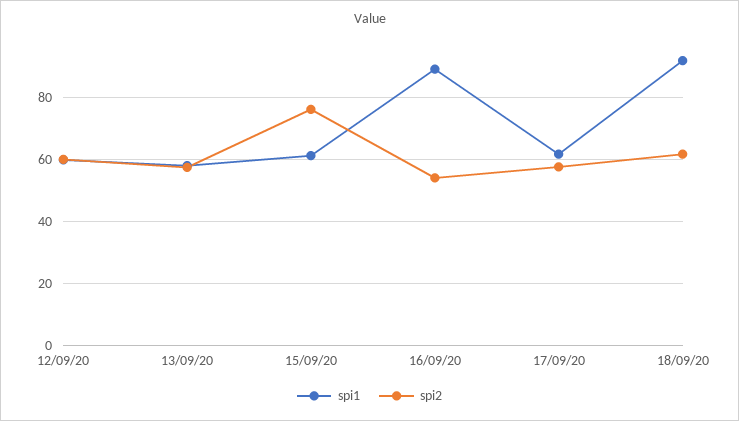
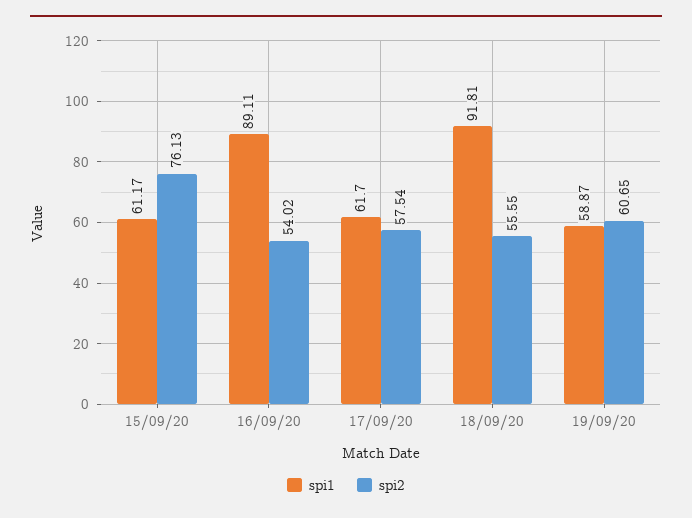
spi1, 12/09/20: 60 -> none
spi2, 12/09/20: 60 -> none
spi1, 13/09/20: 58 -> none
spi2, 13/09/20: 58 -> none
spi2, 18/09/20: 62 -> 55.55
spi1, 19/09/20: none -> 58.87
spi2, 19/09/20: none -> 60.65

